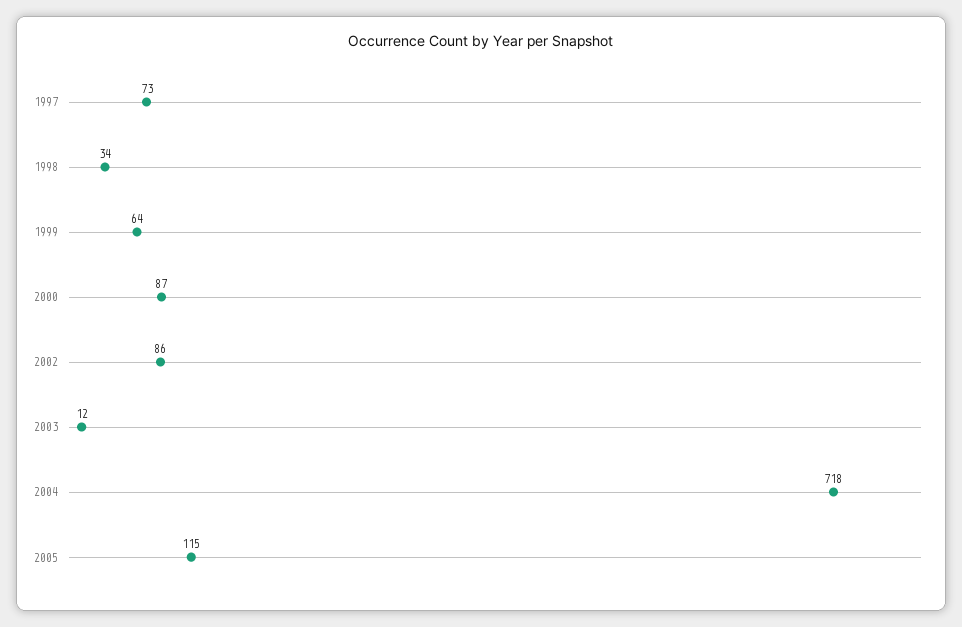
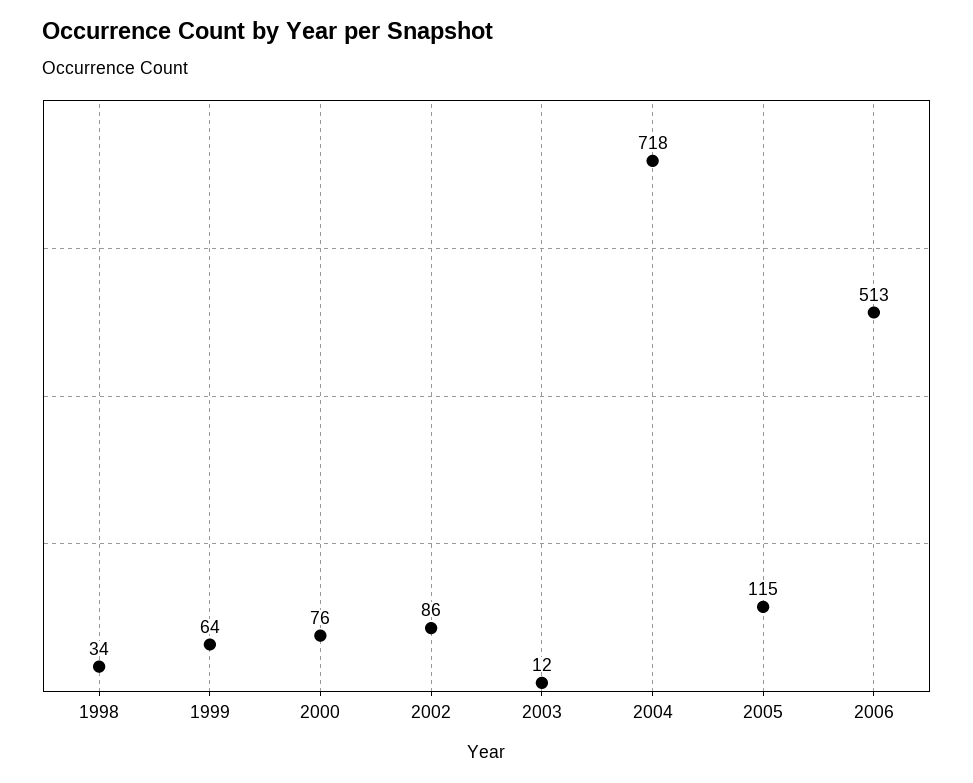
1997: 73 -> none
2000: 87 -> 76
2006: none -> 513

